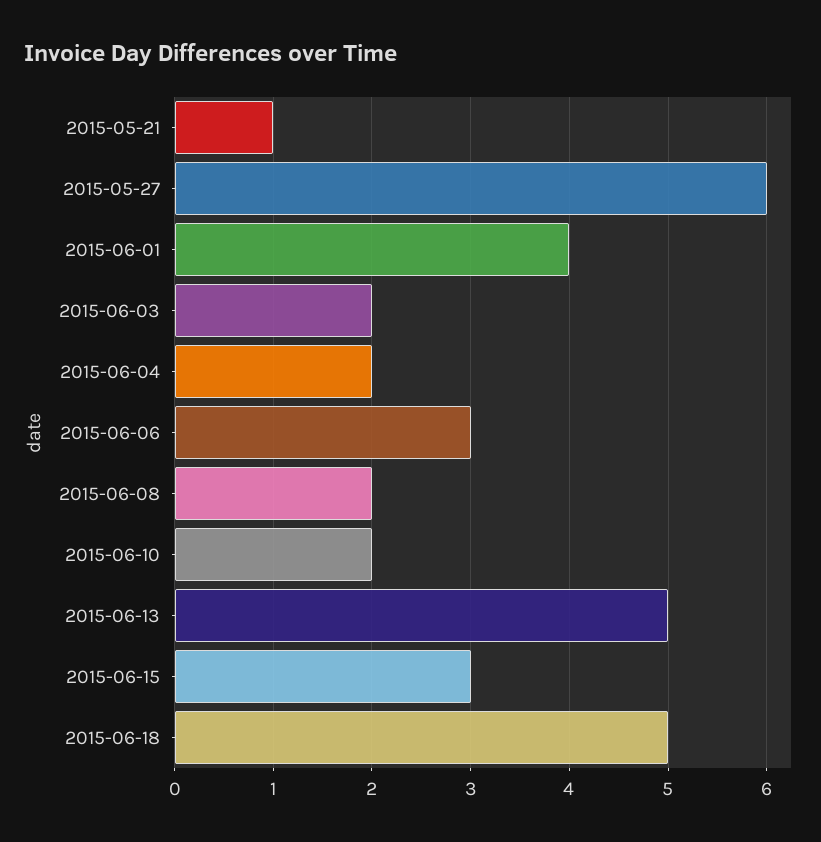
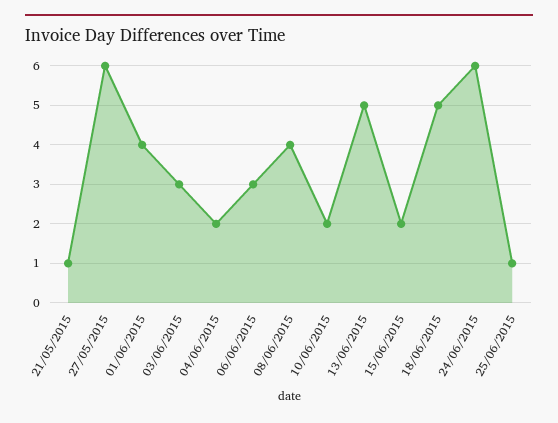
2015-06-03: 2 -> 3
2015-06-08: 2 -> 4
2015-06-15: 3 -> 2
24/06/2015: none -> 6
25/06/2015: none -> 1

